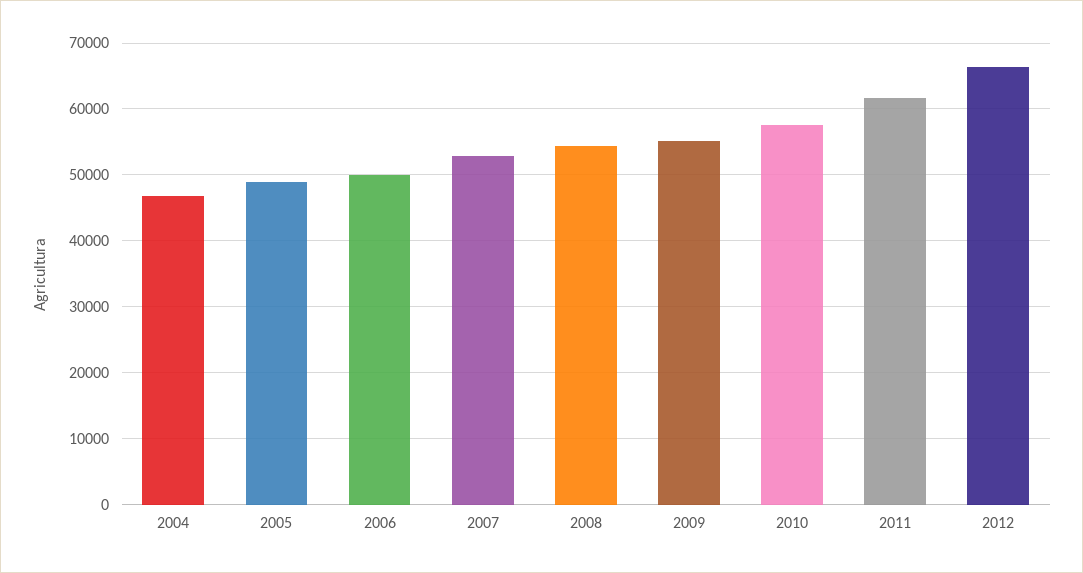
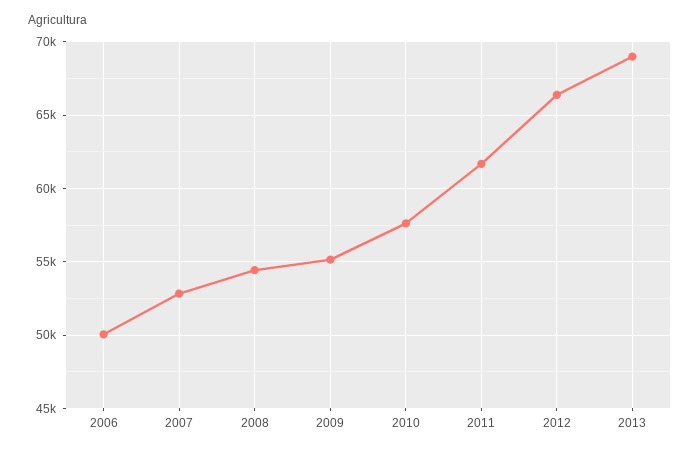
2004: 47000 -> none
2005: 49000 -> none
2013: none -> 69000

